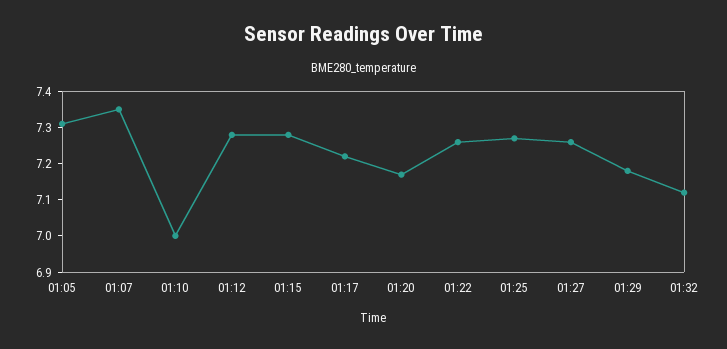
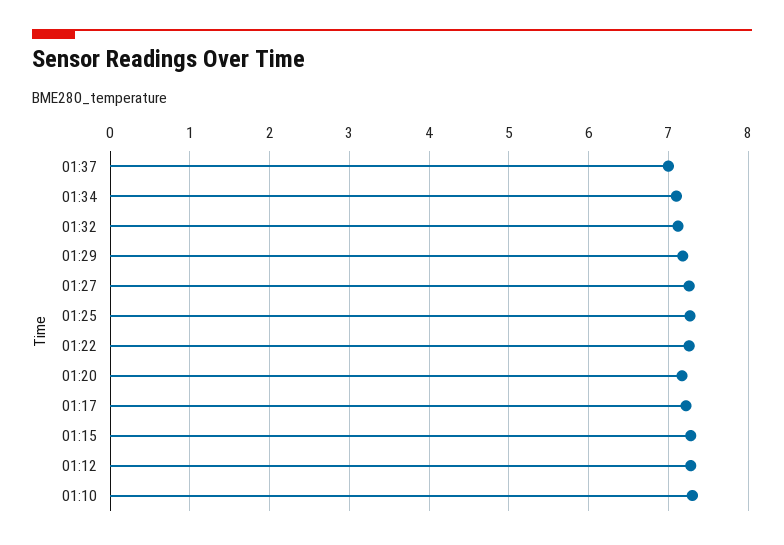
01:05: 7.3 -> none
01:07: 7.35 -> none
01:10: 7 -> 7.3
01:37: none -> 7
01:34: none -> 7.1

